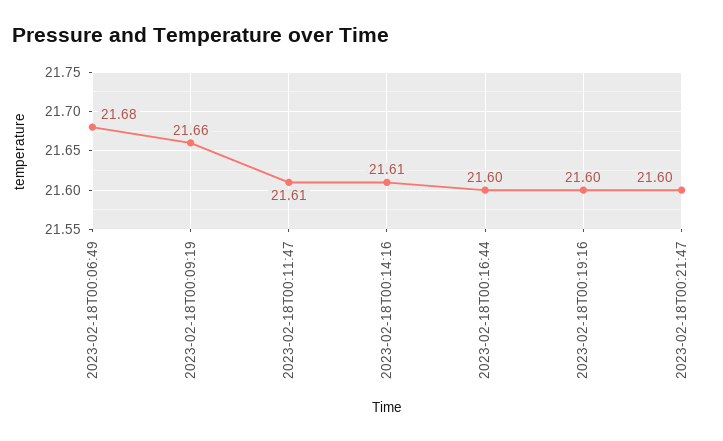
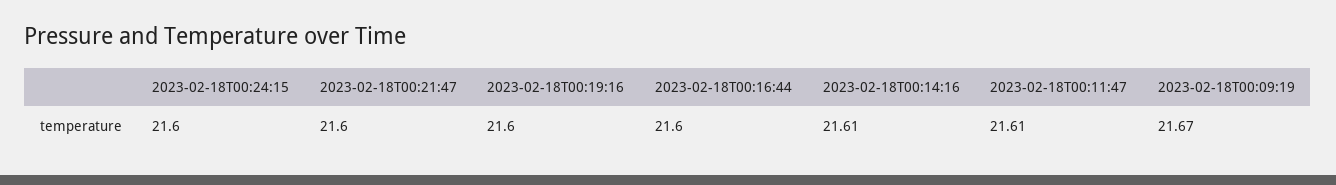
2023-02-18T00:06:49: 21.68 -> none
2023-02-18T00:09:19: 21.66 -> 21.67
2023-02-18T00:24:15: none -> 21.6

